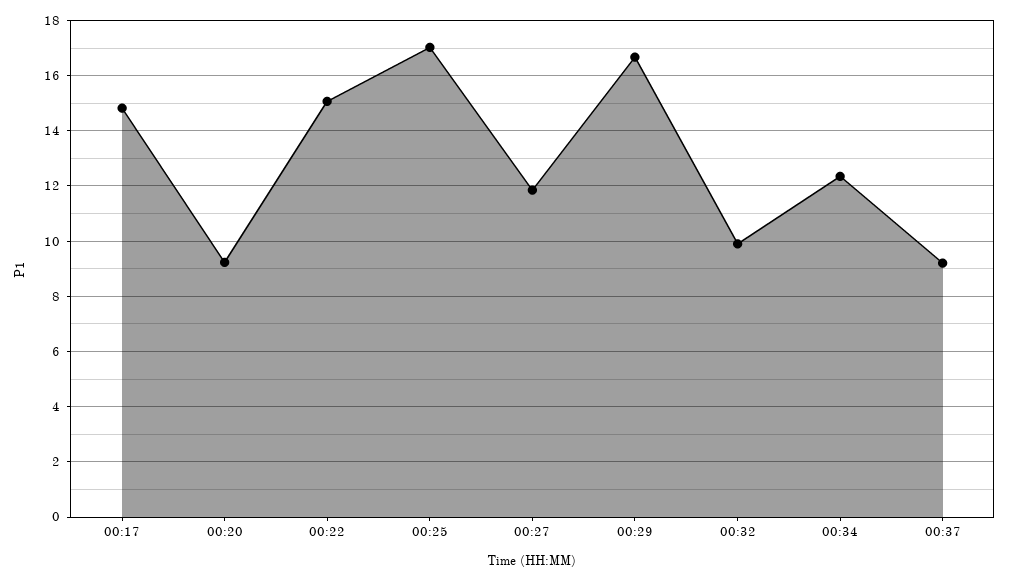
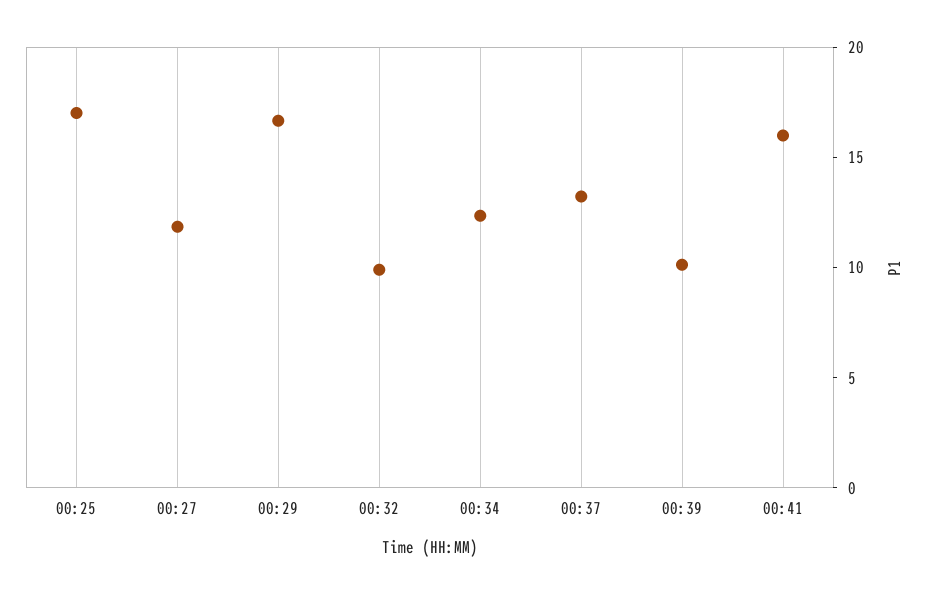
00:17: 14.75 -> none
00:20: 9.25 -> none
00:22: 15 -> none
00:37: 9.25 -> 13
00:39: none -> 10
00:41: none -> 16

